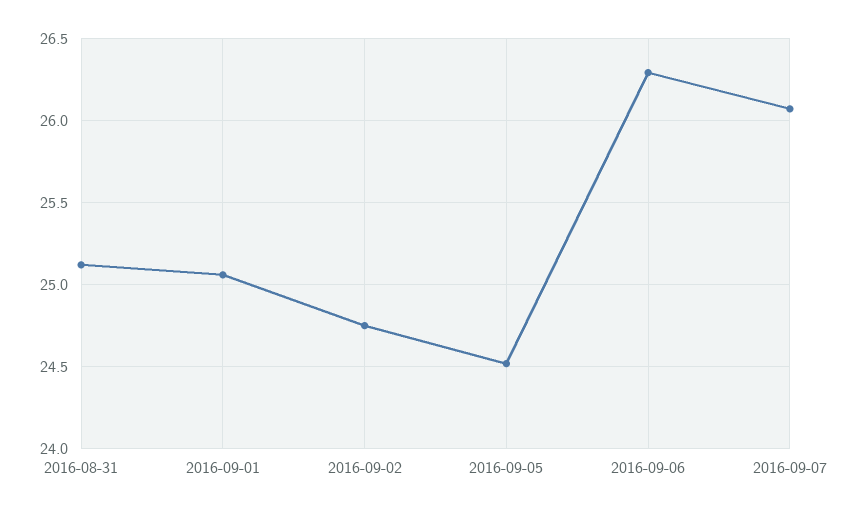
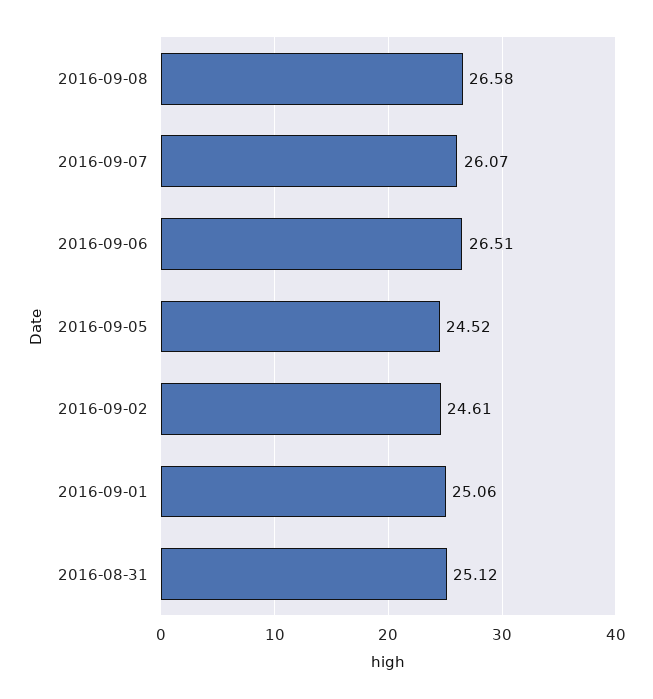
2016-09-02: 24.75 -> 24.61
2016-09-06: 26.3 -> 26.51
2016-09-08: none -> 26.58

